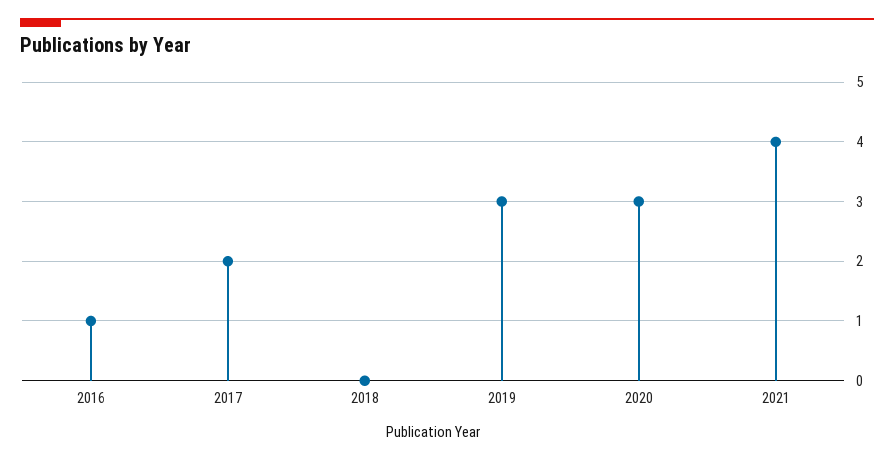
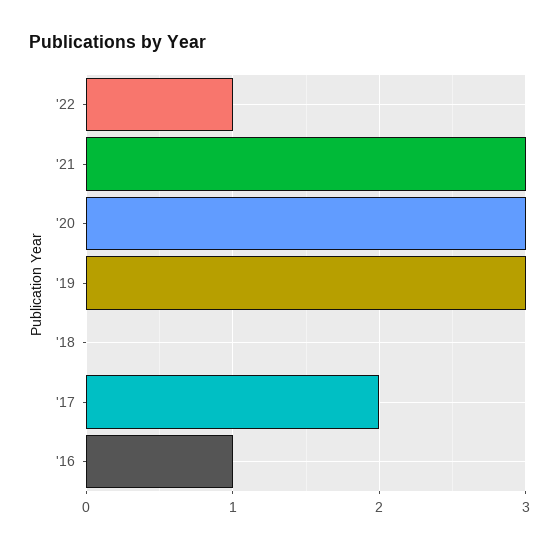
2021: 4 -> 3
'22: none -> 1

